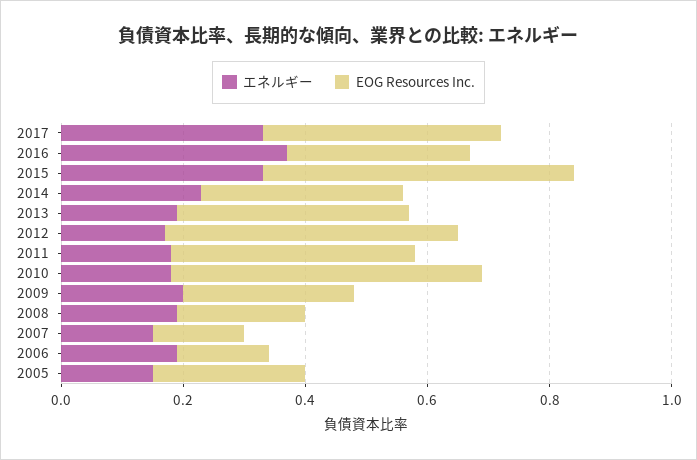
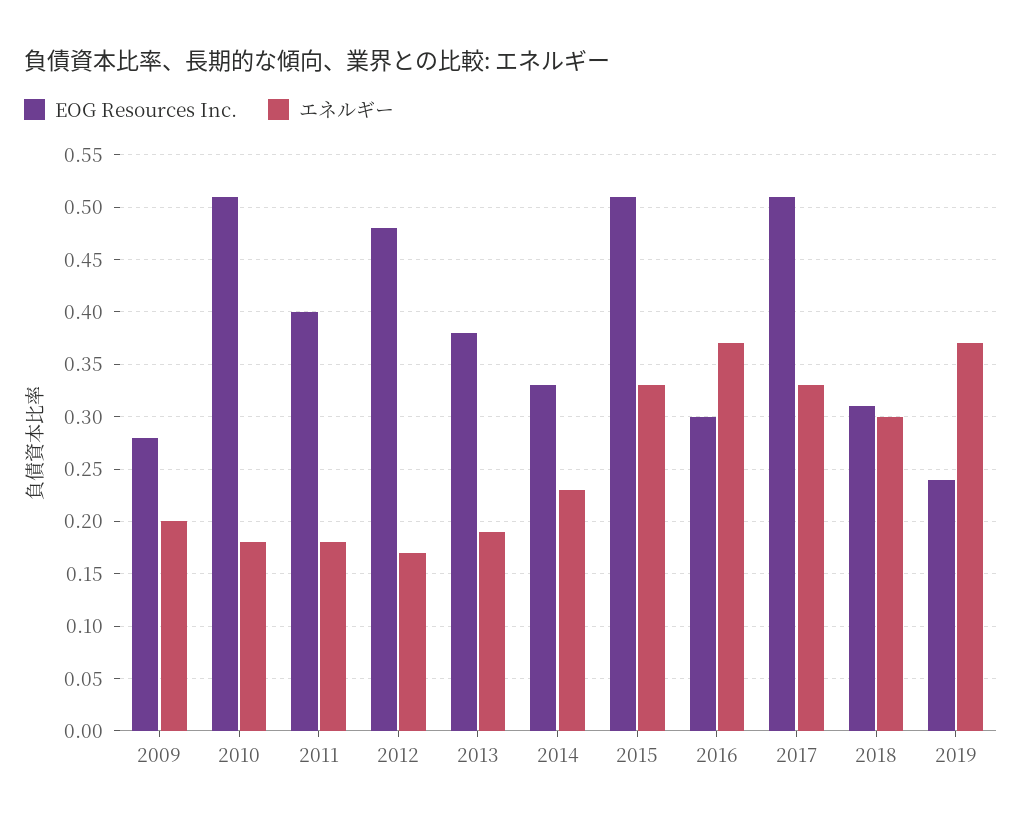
EOG Resources Inc., 2017: 0.4 -> 0.51
エネルギー, 2008: 0.2 -> none
EOG Resources Inc., 2008: 0.2 -> none
エネルギー, 2007: 0.15 -> none
EOG Resources Inc., 2007: 0.15 -> none
エネルギー, 2006: 0.2 -> none
EOG Resources Inc., 2006: 0.15 -> none
エネルギー, 2005: 0.15 -> none
EOG Resources Inc., 2005: 0.25 -> none
EOG Resources Inc., 2018: none -> 0.31
エネルギー, 2018: none -> 0.3
EOG Resources Inc., 2019: none -> 0.24
エネルギー, 2019: none -> 0.37

